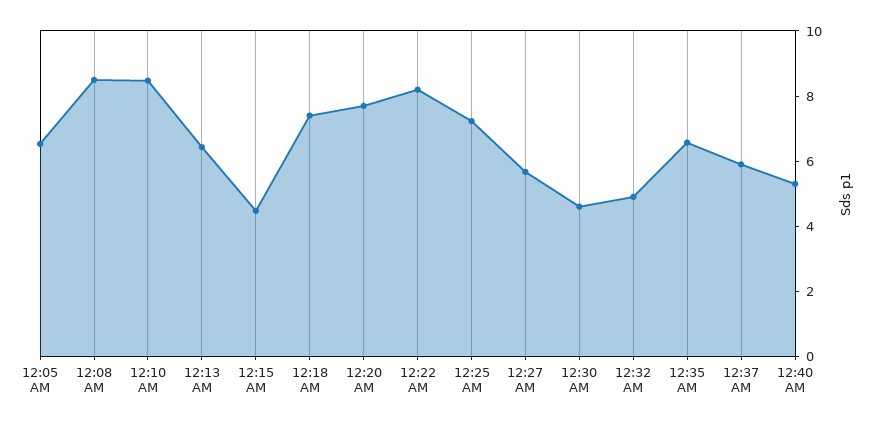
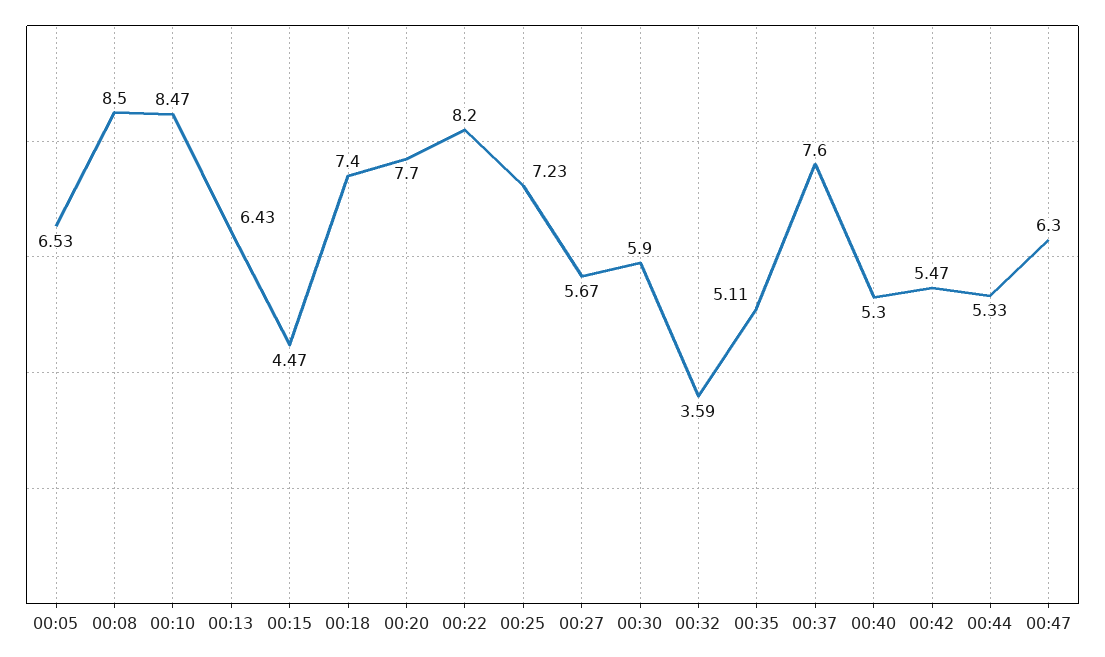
12:30 AM: 4.5 -> 5.9
12:32 AM: 5 -> 3.59
12:35 AM: 6.5 -> 5.11
12:37 AM: 6 -> 7.6
00:42: none -> 5.47
00:44: none -> 5.33
00:47: none -> 6.3

